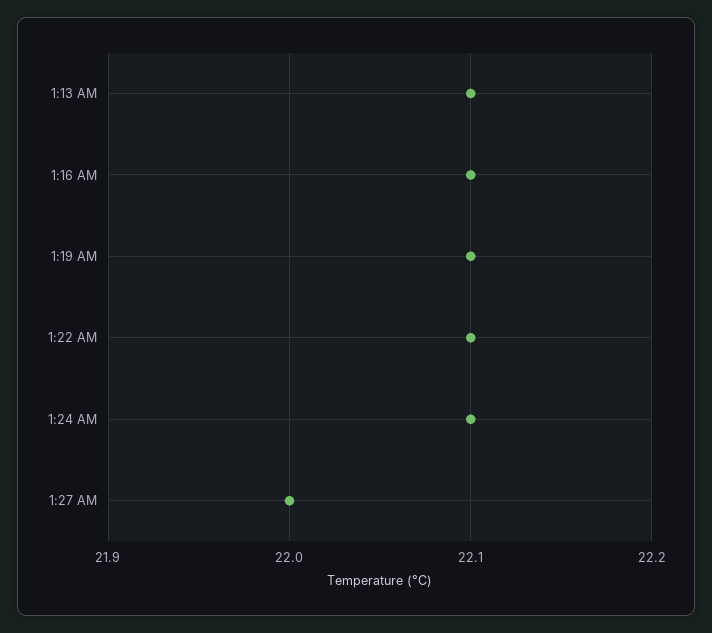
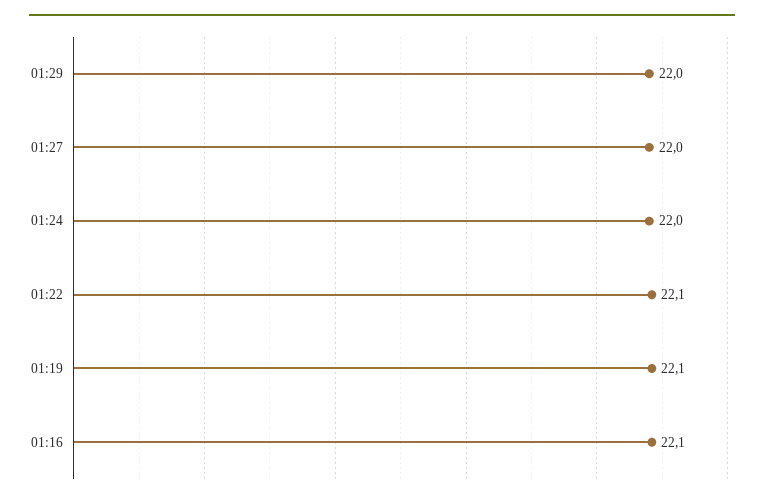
1:13 AM: 22.1 -> none
1:24 AM: 22.1 -> 22
01:29: none -> 22

